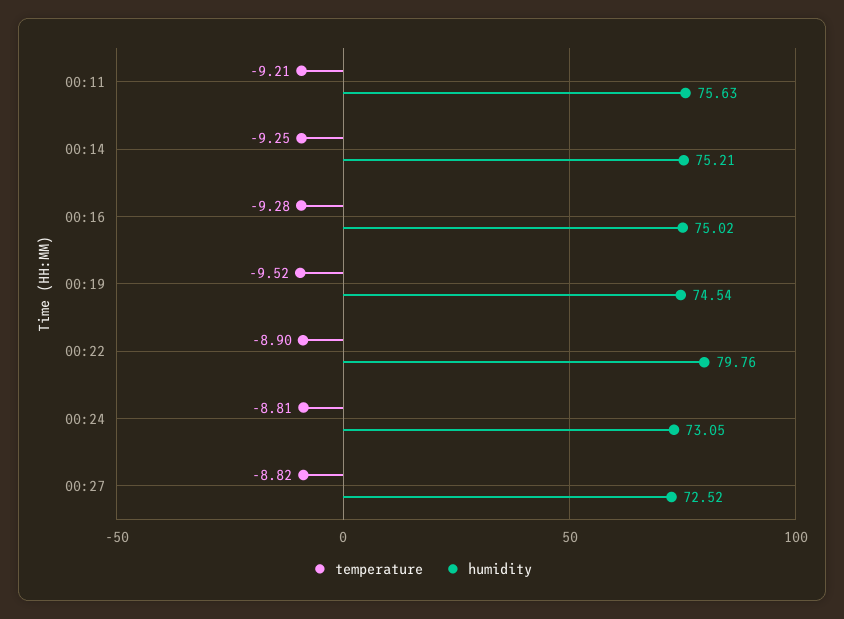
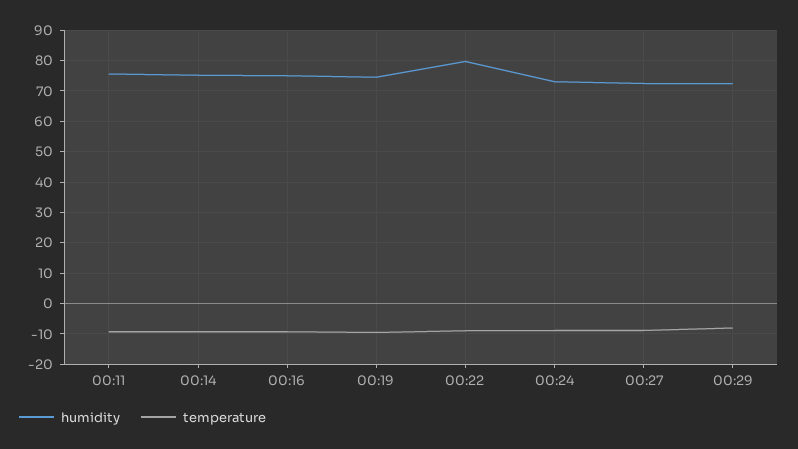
humidity, 00:29: none -> 72
temperature, 00:29: none -> -8

